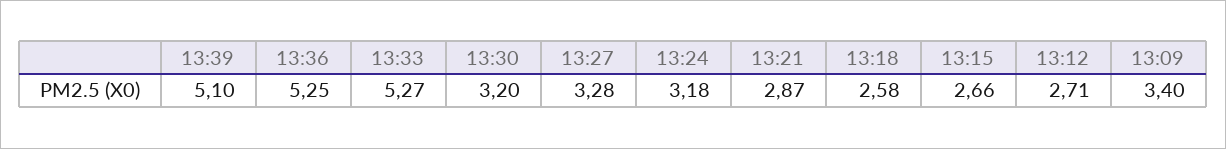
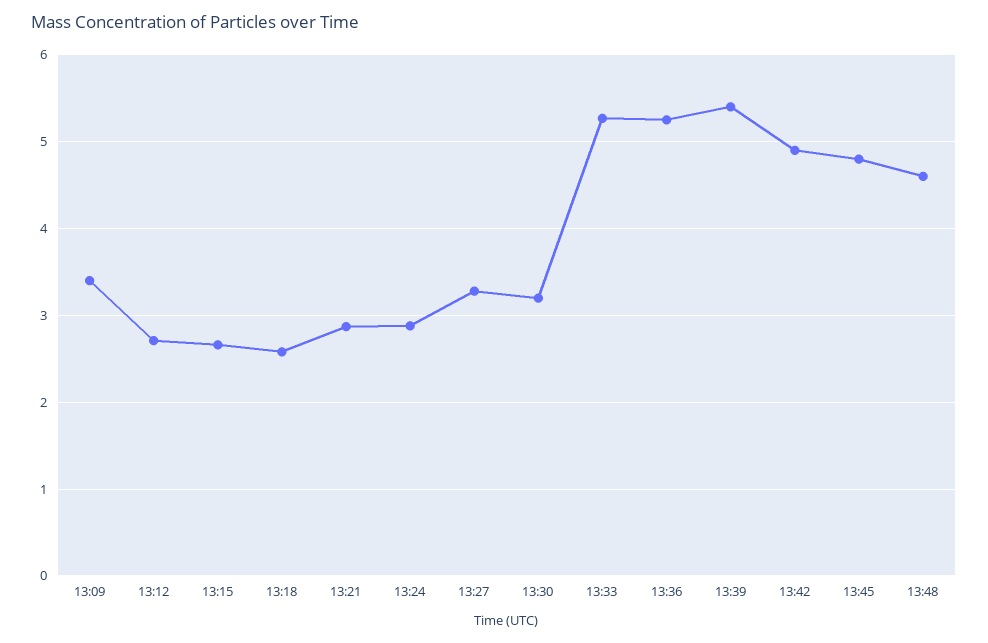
13:39: 5.1 -> 5.4
13:24: 3.18 -> 2.9
13:42: none -> 4.9
13:45: none -> 4.8
13:48: none -> 4.6

